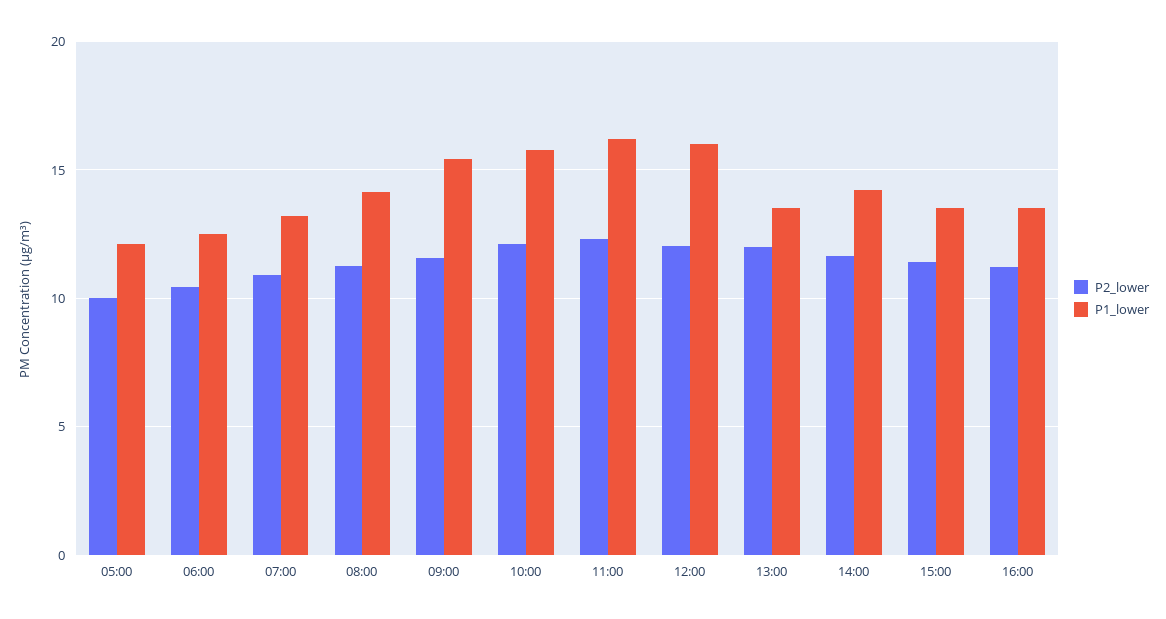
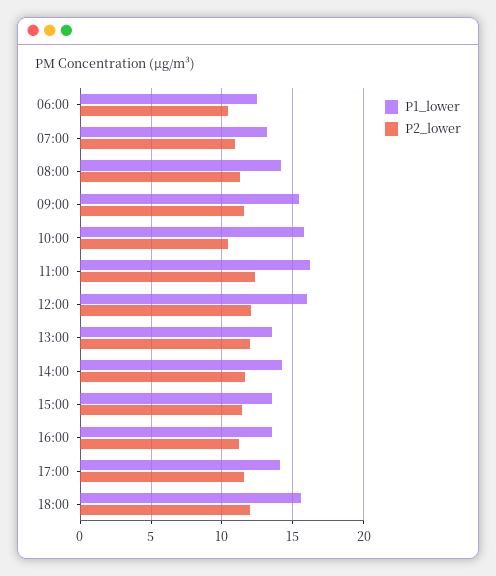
P2_lower, 05:00: 10 -> none
P1_lower, 05:00: 12 -> none
P2_lower, 10:00: 12 -> 10.5
P1_lower, 17:00: none -> 14
P2_lower, 17:00: none -> 11.5
P1_lower, 18:00: none -> 15.5
P2_lower, 18:00: none -> 12

